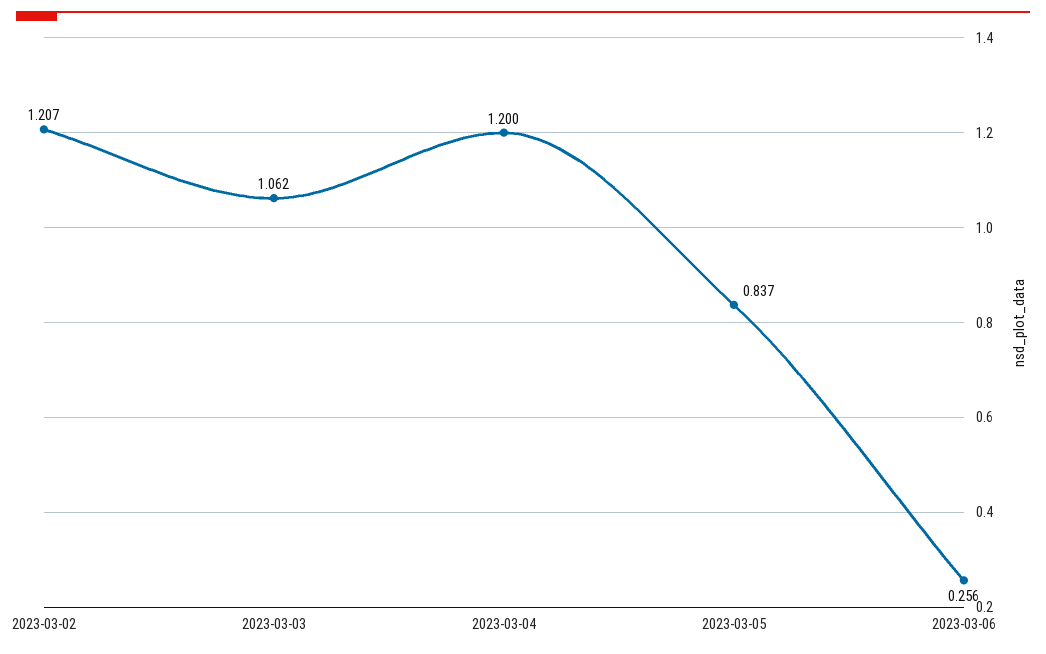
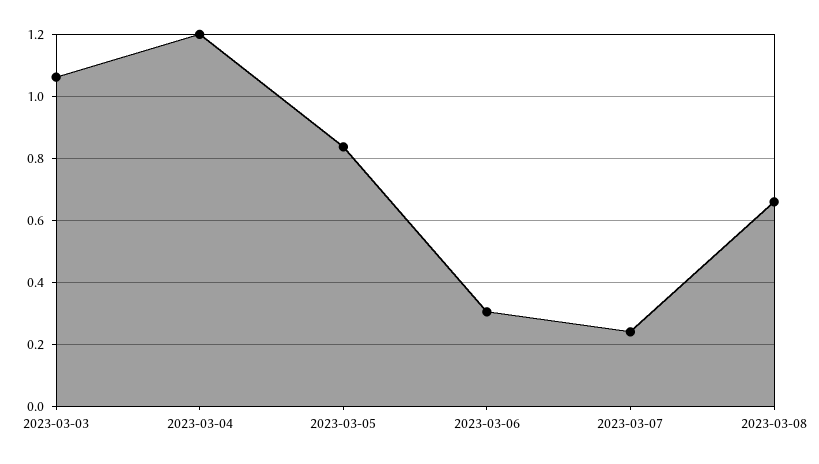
2023-03-02: 1.207 -> none
2023-03-06: 0.256 -> 0.3
2023-03-07: none -> 0.24
2023-03-08: none -> 0.66

